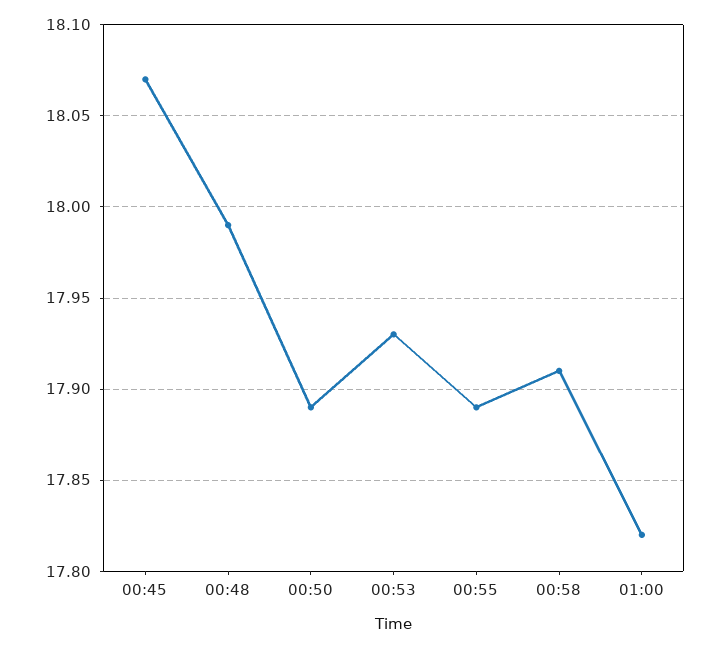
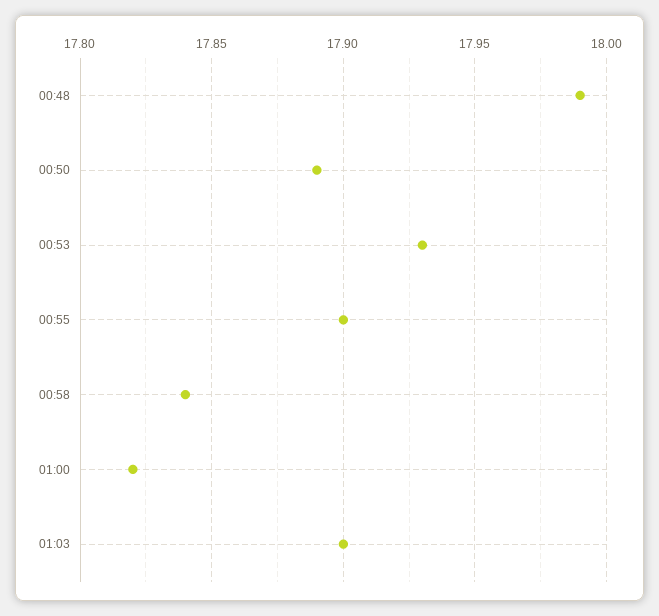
00:45: 18.07 -> none
00:55: 17.89 -> 17.9
00:58: 17.91 -> 17.84
01:03: none -> 17.9

